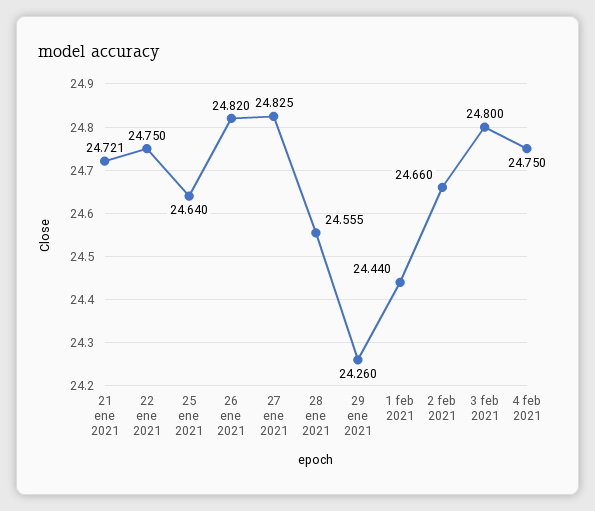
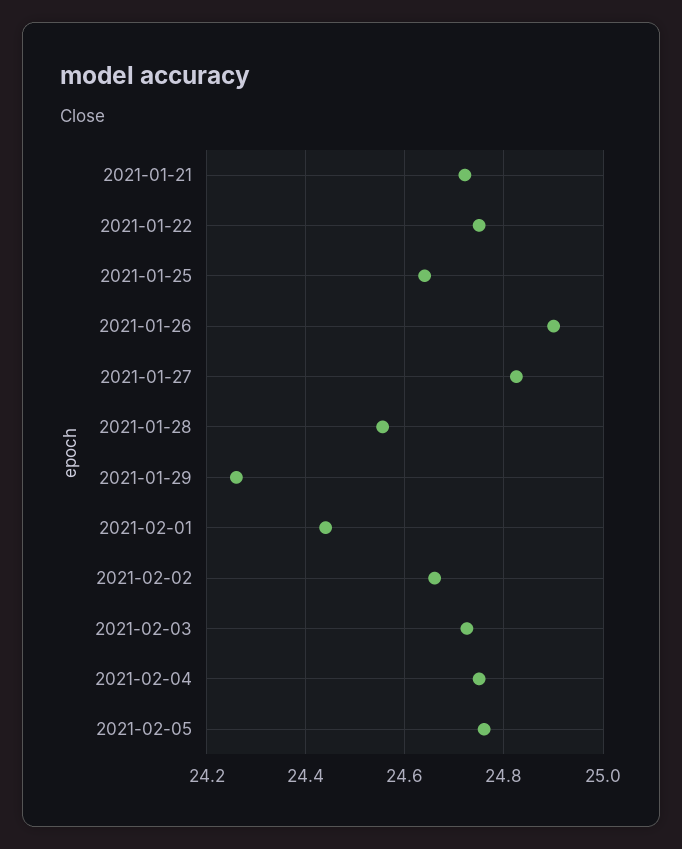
26 ene 2021: 24.82 -> 24.9
3 feb 2021: 24.8 -> 24.72
2021-02-05: none -> 24.76

